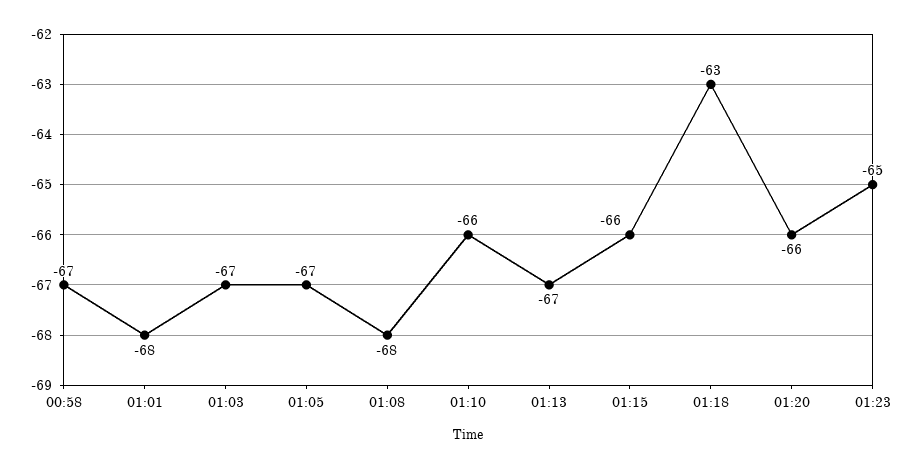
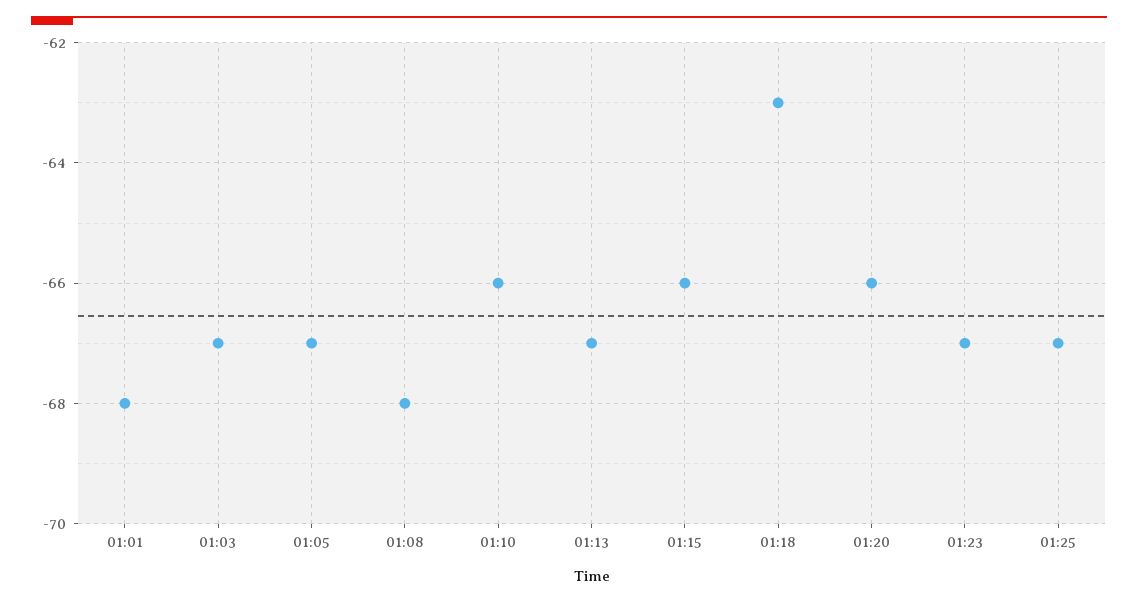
00:58: -67 -> none
01:23: -65 -> -67
01:25: none -> -67

